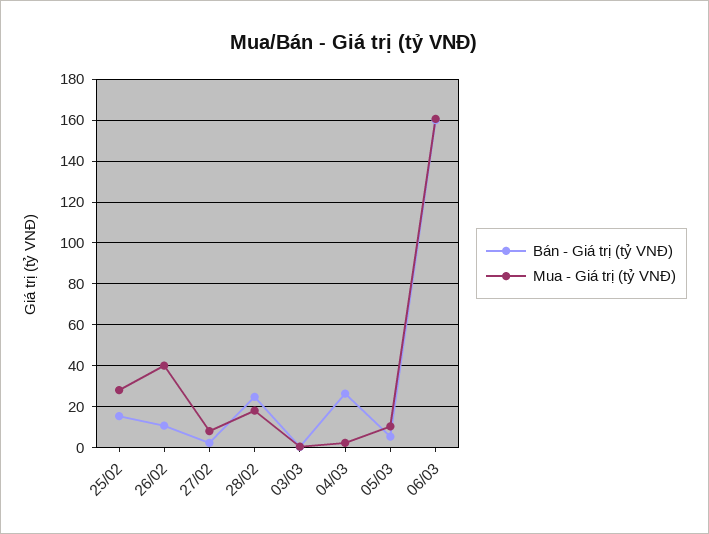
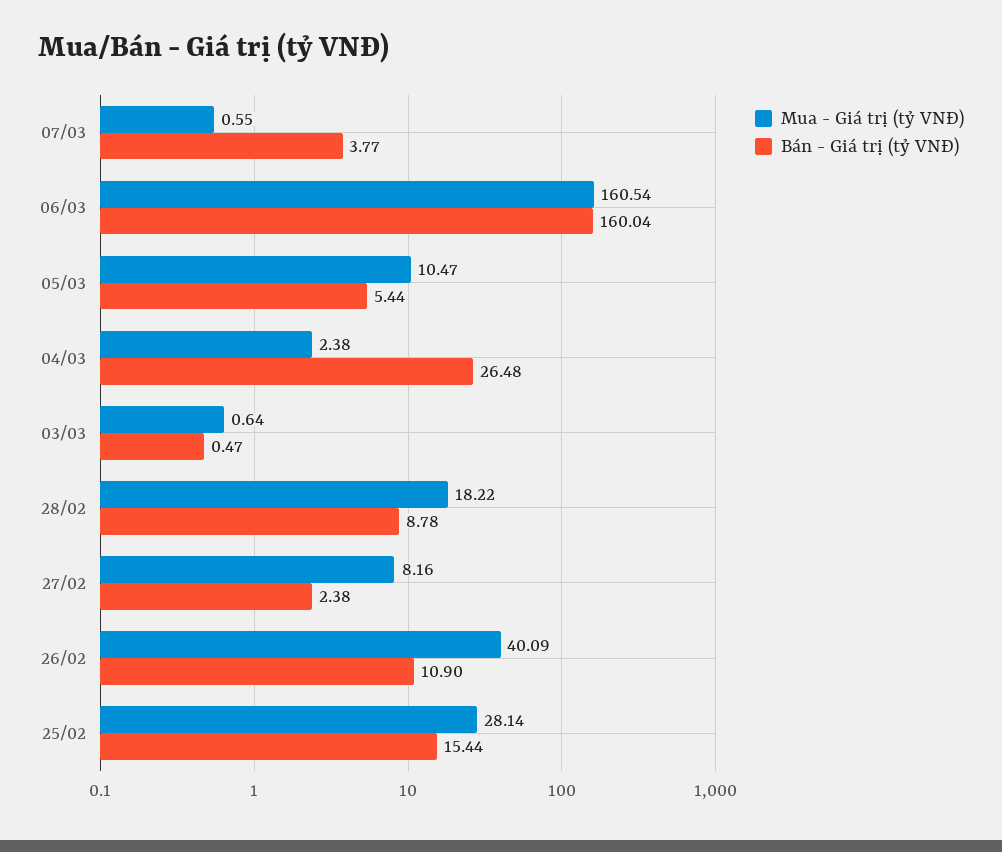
Bán - Giá trị (tỷ VNĐ), 28/02: 25 -> 8.78
Mua - Giá trị (tỷ VNĐ), 07/03: none -> 0.55
Bán - Giá trị (tỷ VNĐ), 07/03: none -> 3.77

